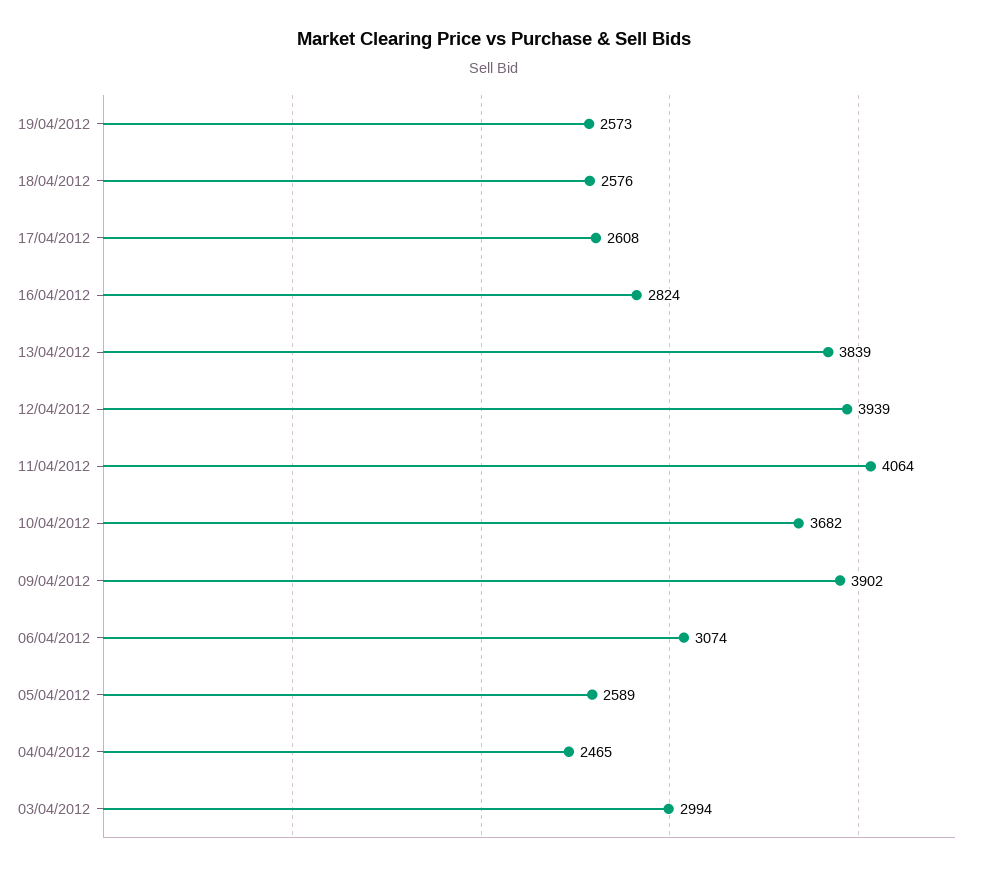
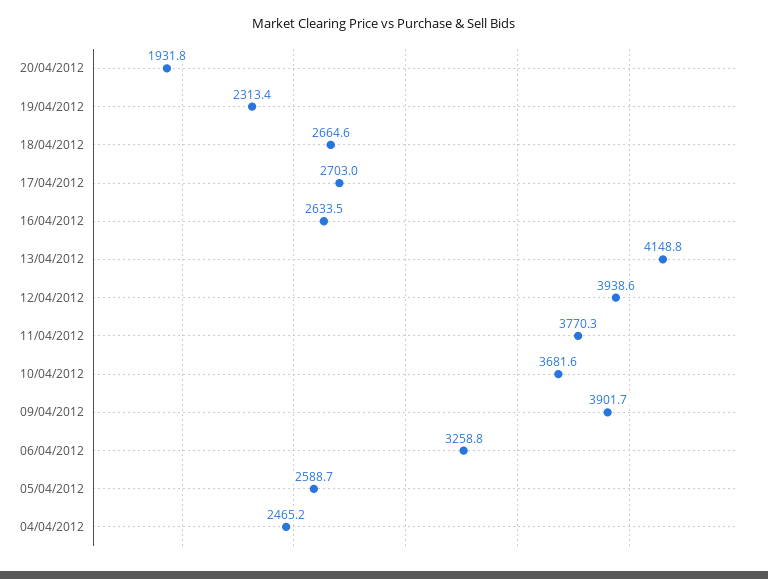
19/04/2012: 2573 -> 2313.4
18/04/2012: 2576 -> 2664.6
17/04/2012: 2608 -> 2703
16/04/2012: 2824 -> 2633.5
13/04/2012: 3839 -> 4148.8
11/04/2012: 4064 -> 3770.3
06/04/2012: 3074 -> 3258.8
03/04/2012: 2994 -> none
20/04/2012: none -> 1931.8

